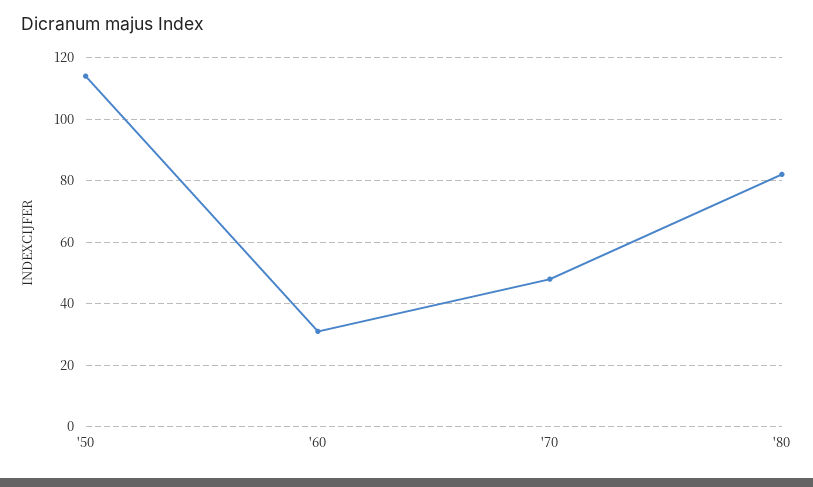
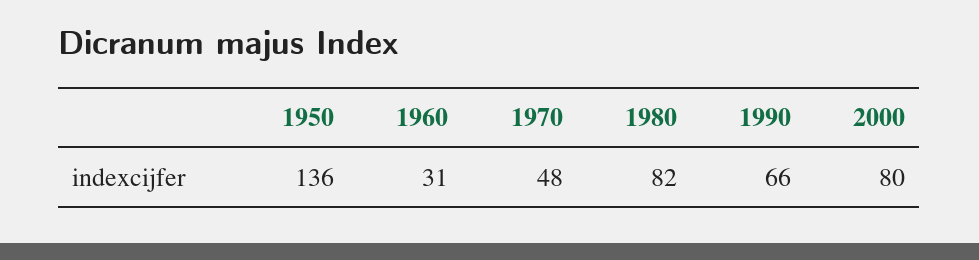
'50: 115 -> 136
1990: none -> 66
2000: none -> 80

